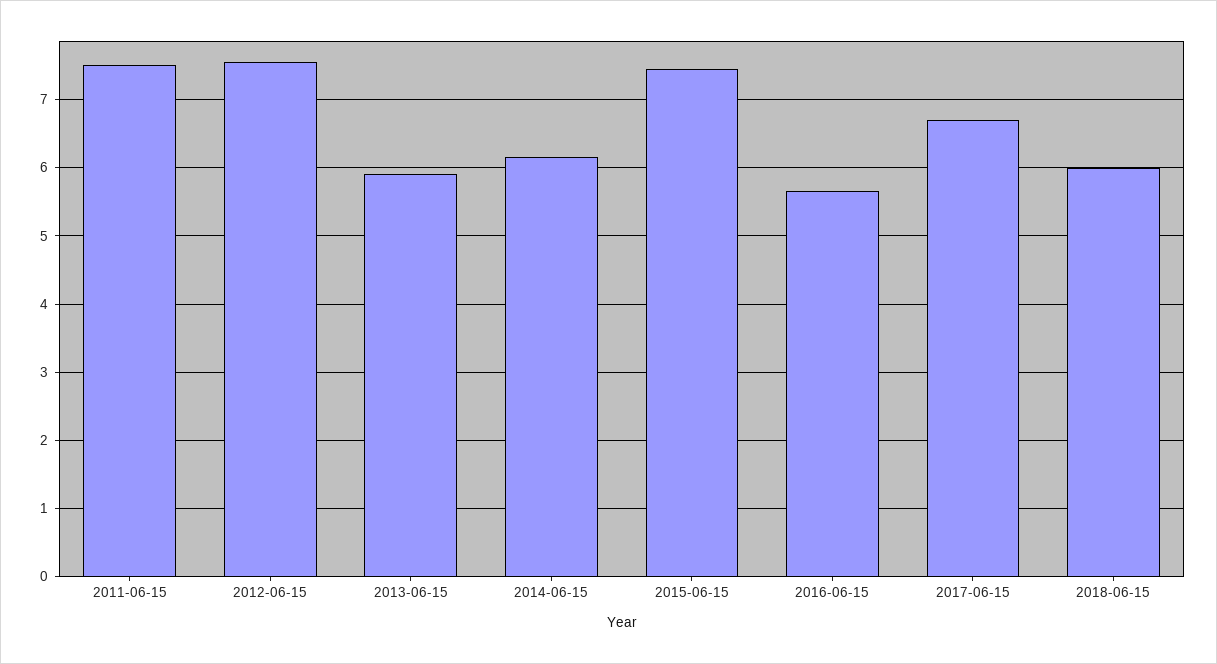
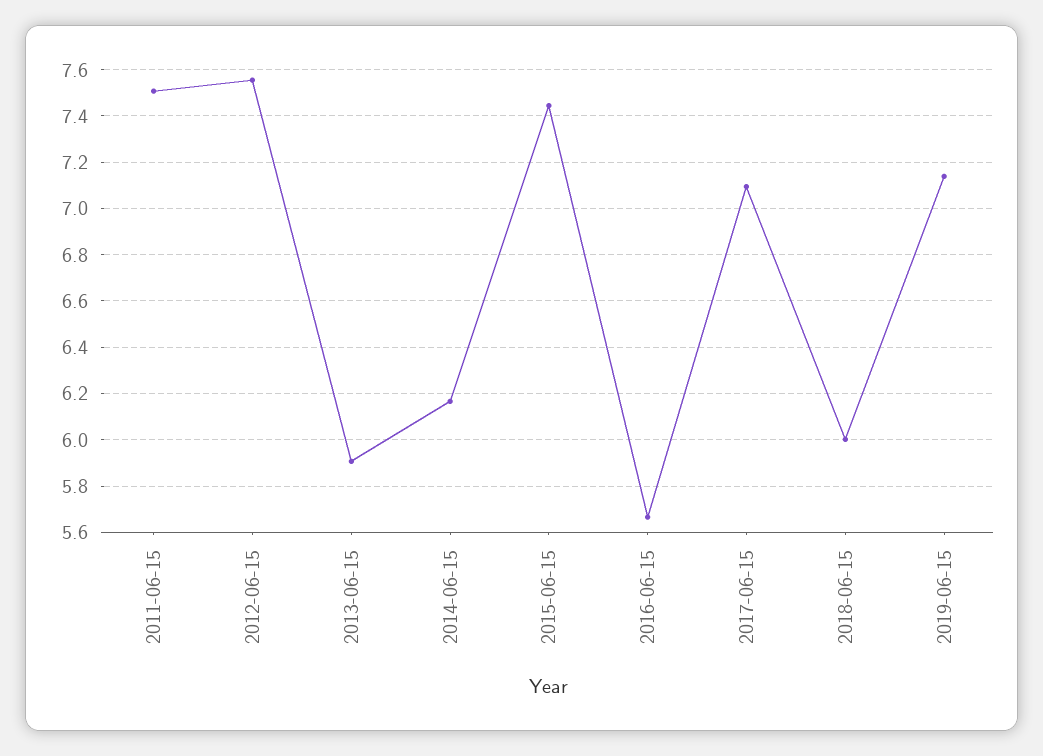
2017-06-15: 6.7 -> 7.1
2019-06-15: none -> 7.15

